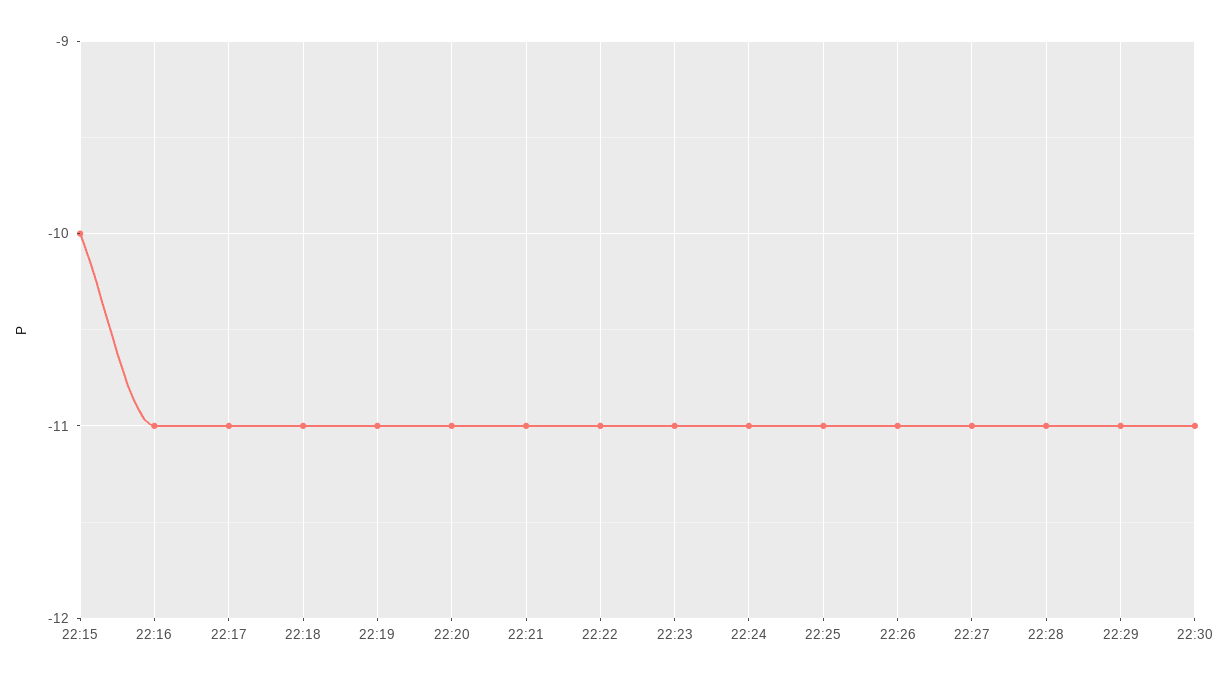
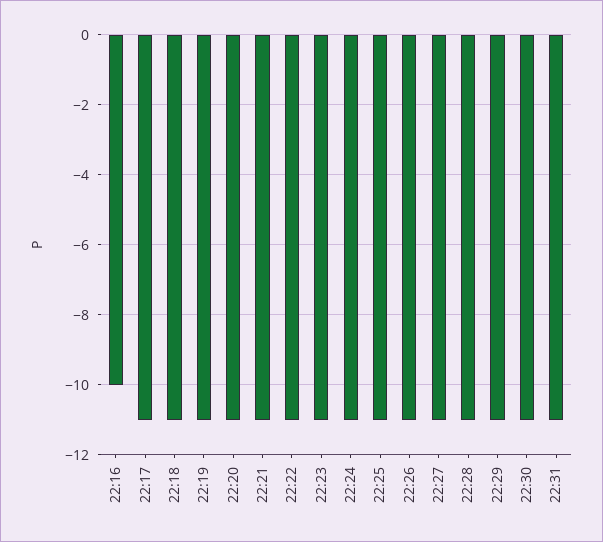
22:15: -10 -> none
22:16: -11 -> -10
22:31: none -> -11

